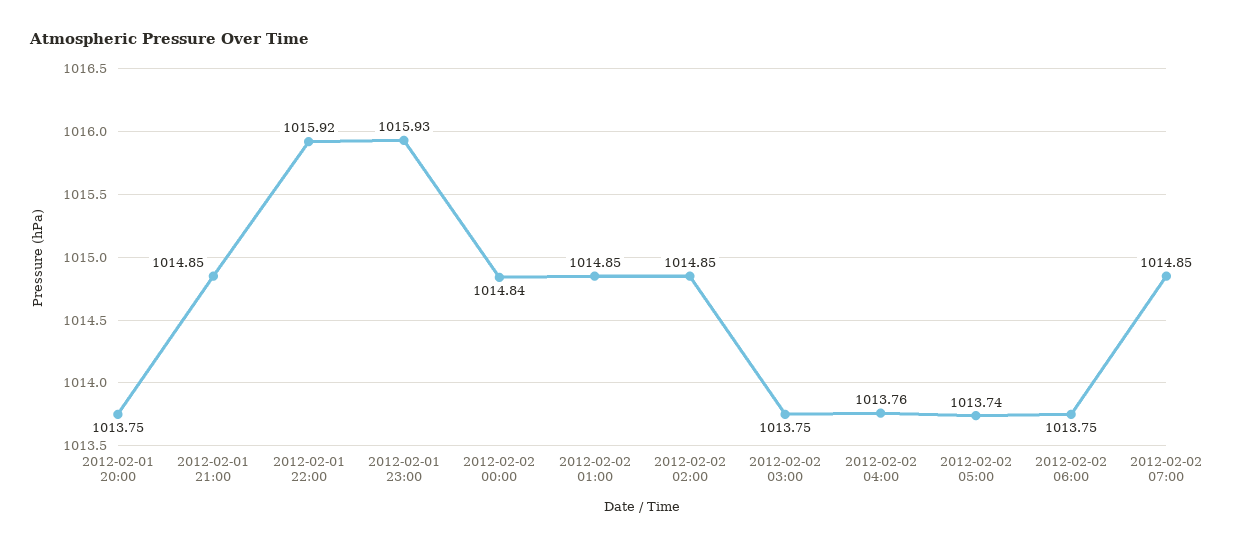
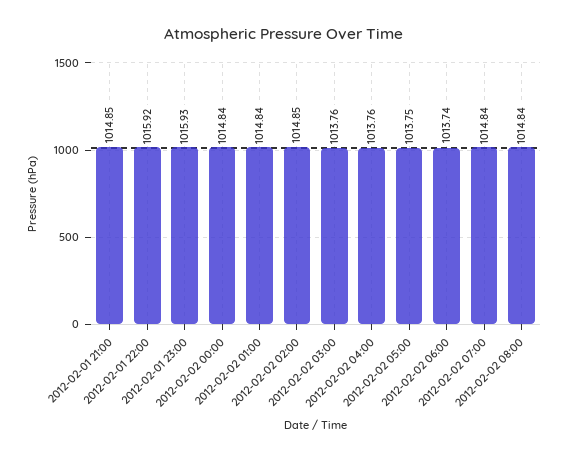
2012-02-01 20:00: 1013.75 -> none
2012-02-02 01:00: 1014.85 -> 1014.84
2012-02-02 03:00: 1013.75 -> 1013.76
2012-02-02 05:00: 1013.74 -> 1013.75
2012-02-02 06:00: 1013.75 -> 1013.74
2012-02-02 07:00: 1014.85 -> 1014.84
2012-02-02 08:00: none -> 1014.84

